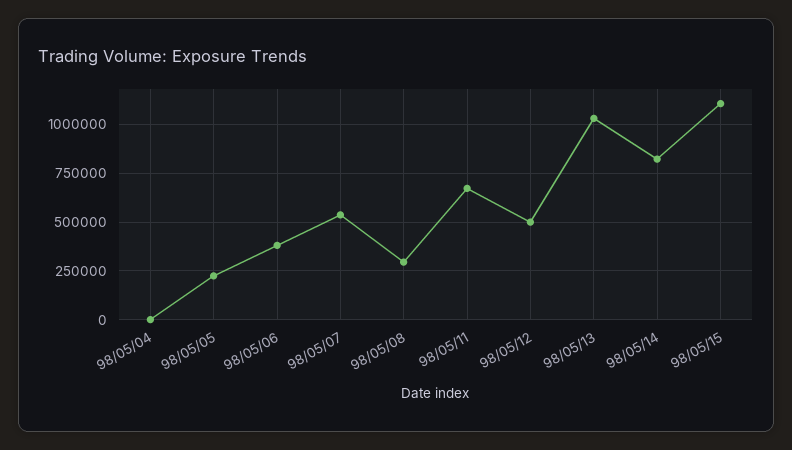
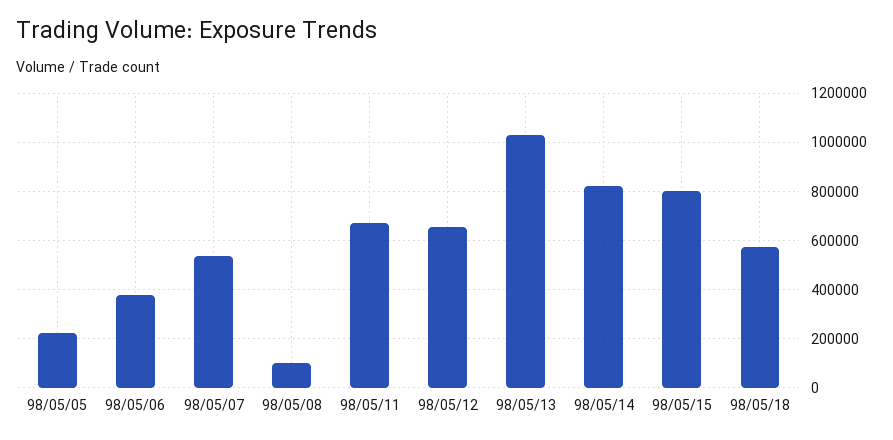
98/05/04: 0 -> none
98/05/08: 300000 -> 100000
98/05/12: 500000 -> 650000
98/05/15: 1100000 -> 800000
98/05/18: none -> 575000

